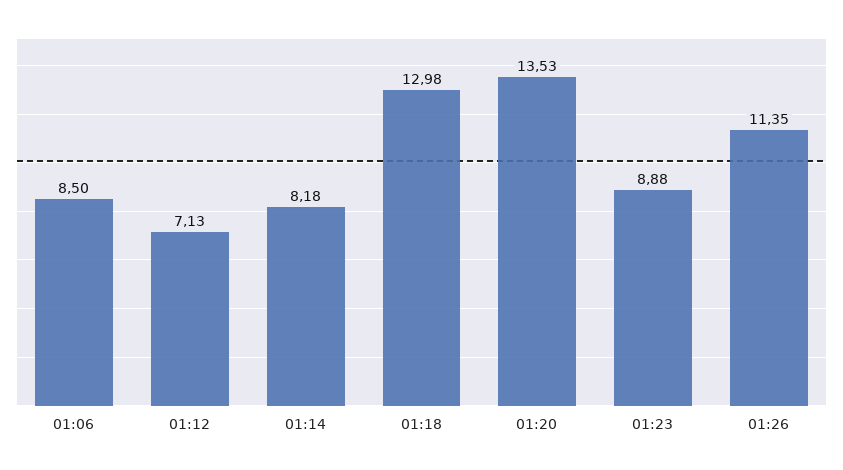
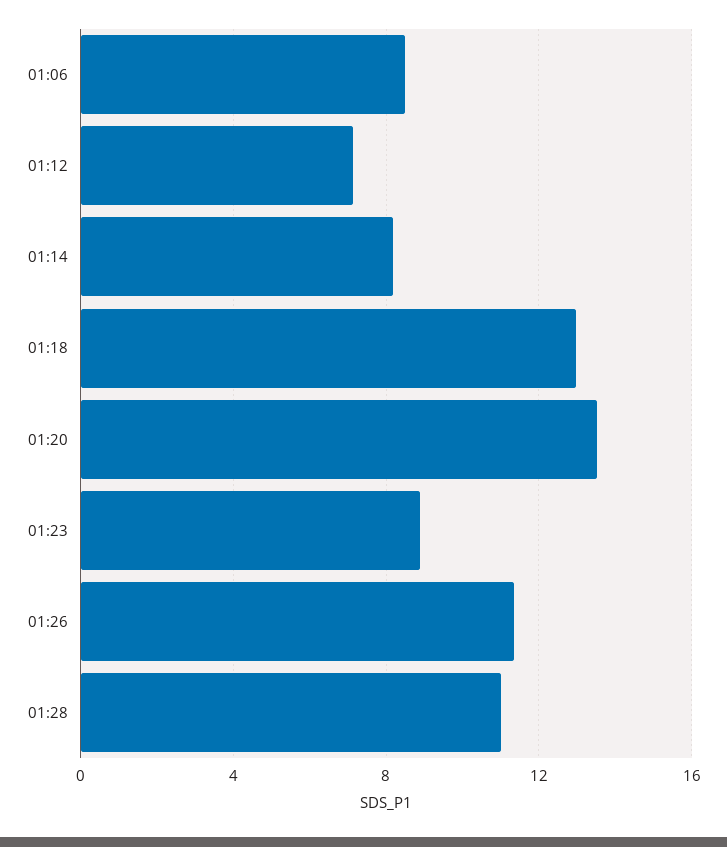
01:28: none -> 11

